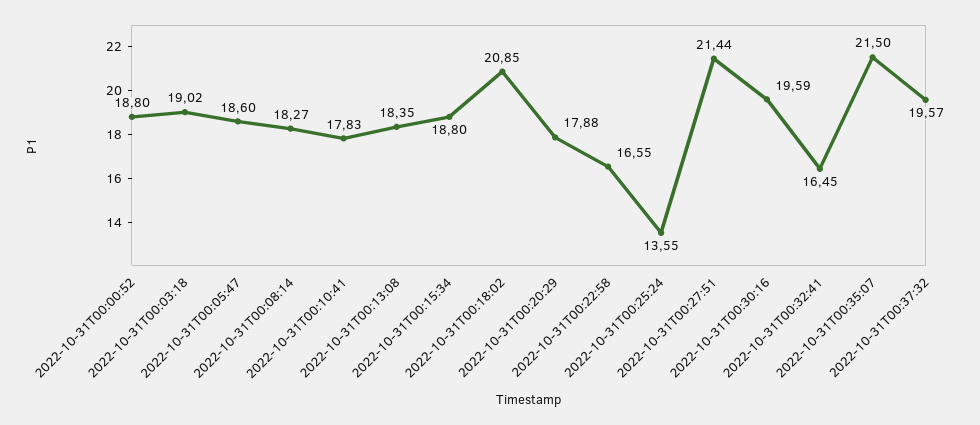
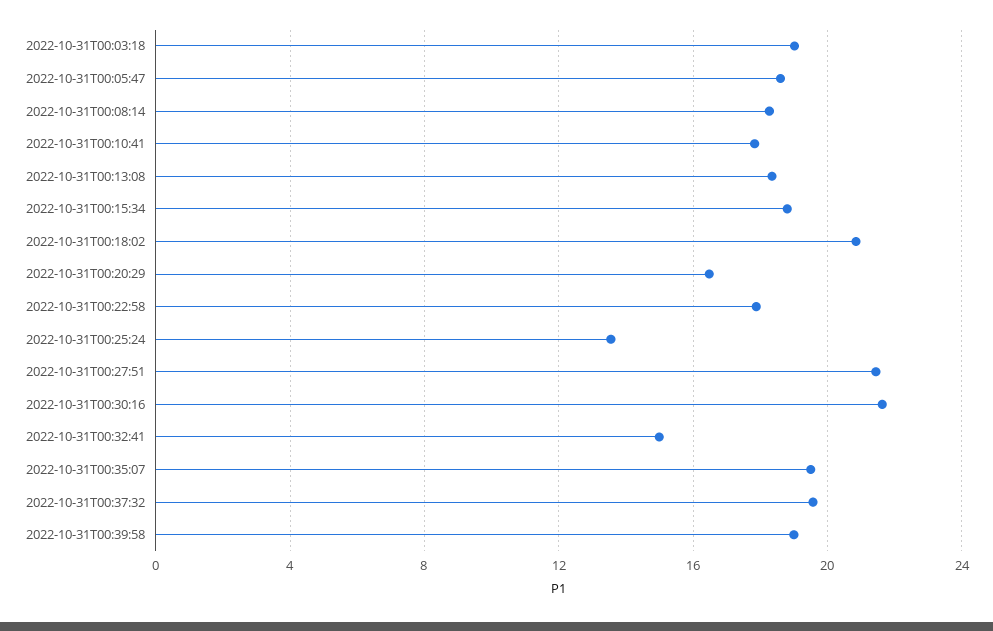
2022-10-31T00:00:52: 18.8 -> none
2022-10-31T00:20:29: 17.88 -> 16.5
2022-10-31T00:22:58: 16.55 -> 18
2022-10-31T00:30:16: 19.59 -> 21.5
2022-10-31T00:32:41: 16.45 -> 15
2022-10-31T00:35:07: 21.5 -> 19.5
2022-10-31T00:39:58: none -> 19

